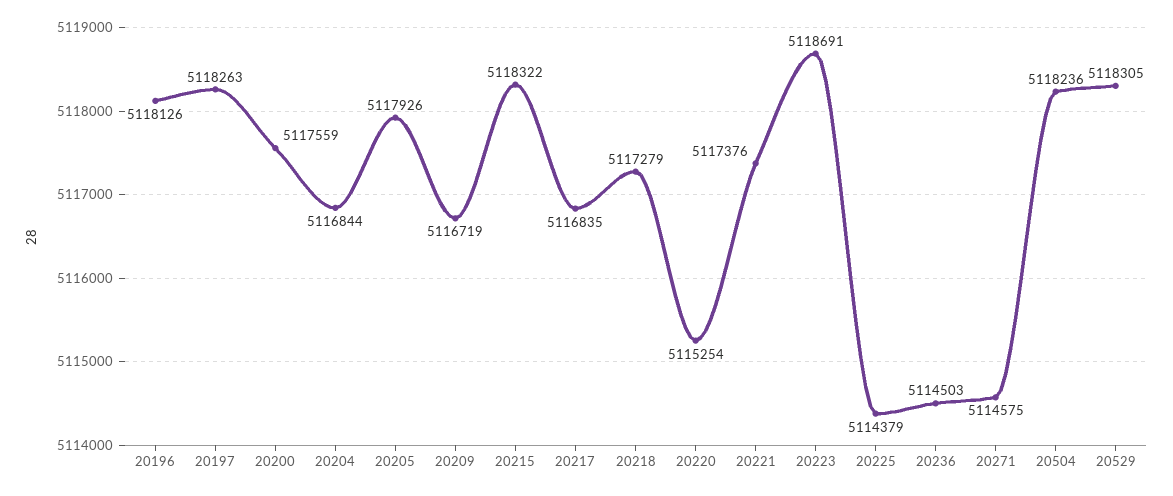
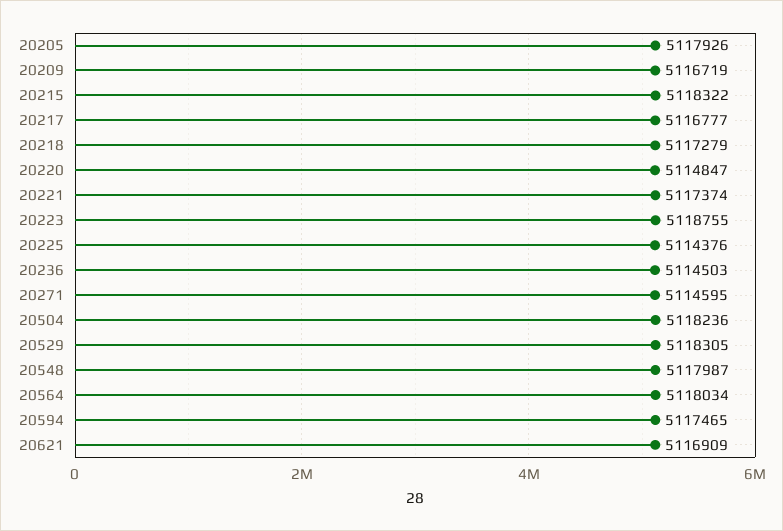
20196: 5118126 -> none
20197: 5118263 -> none
20200: 5117559 -> none
20204: 5116844 -> none
20217: 5116835 -> 5116777
20220: 5115254 -> 5114847
20221: 5117376 -> 5117374
20223: 5118691 -> 5118755
20225: 5114379 -> 5114376
20271: 5114575 -> 5114595
20548: none -> 5117987
20564: none -> 5118034
20594: none -> 5117465
20621: none -> 5116909

